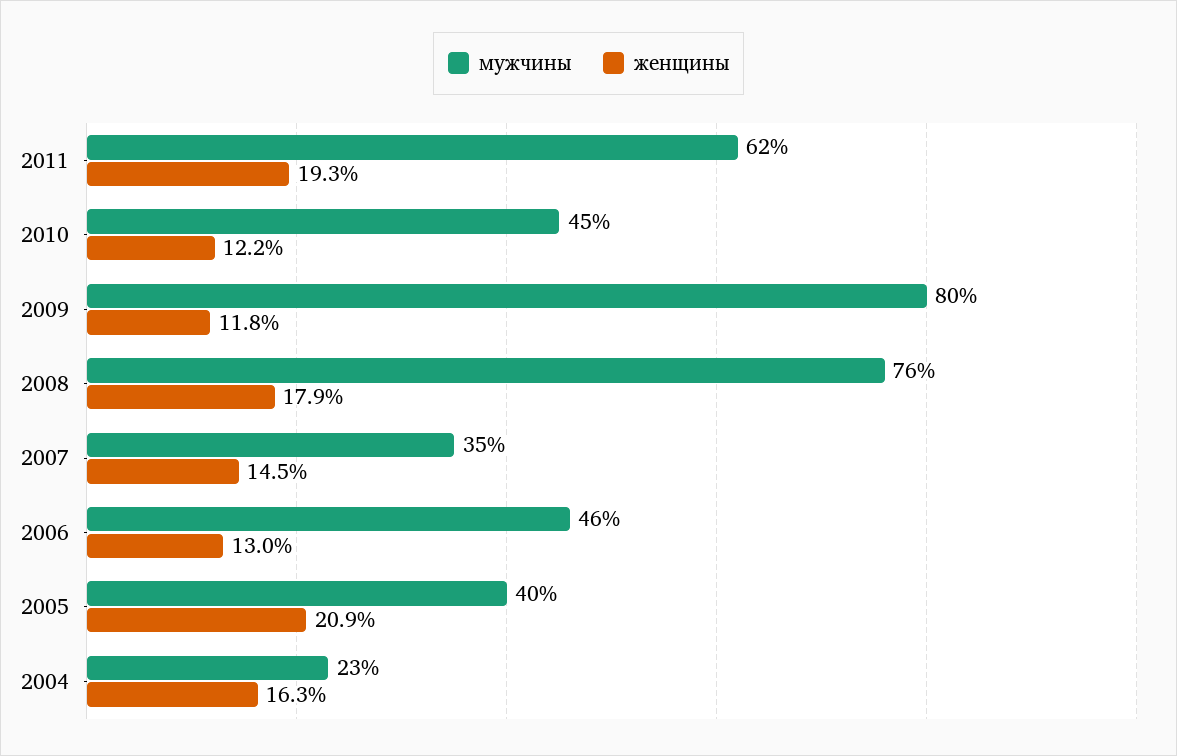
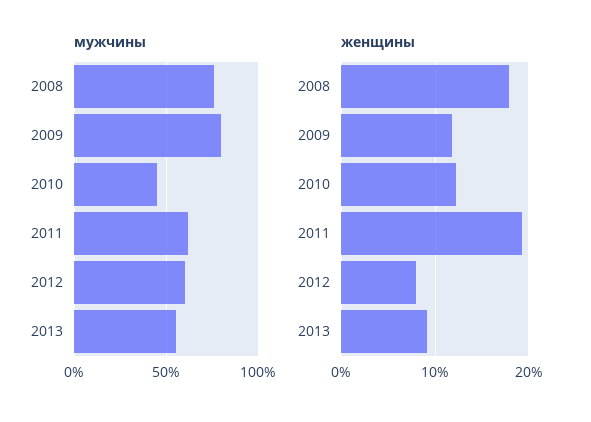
мужчины, 2007: 35 -> none
женщины, 2007: 14.5 -> none
мужчины, 2006: 46 -> none
женщины, 2006: 13 -> none
мужчины, 2005: 40 -> none
женщины, 2005: 20.9 -> none
мужчины, 2004: 23 -> none
женщины, 2004: 16.3 -> none
мужчины, 2012: none -> 60
мужчины, 2013: none -> 55
женщины, 2012: none -> 8
женщины, 2013: none -> 9

